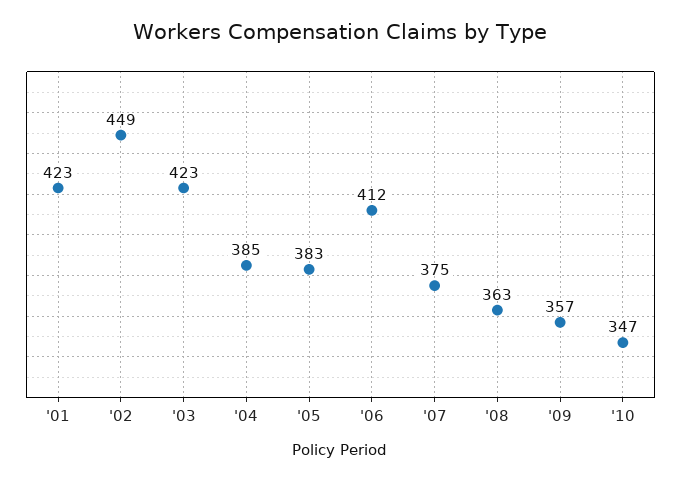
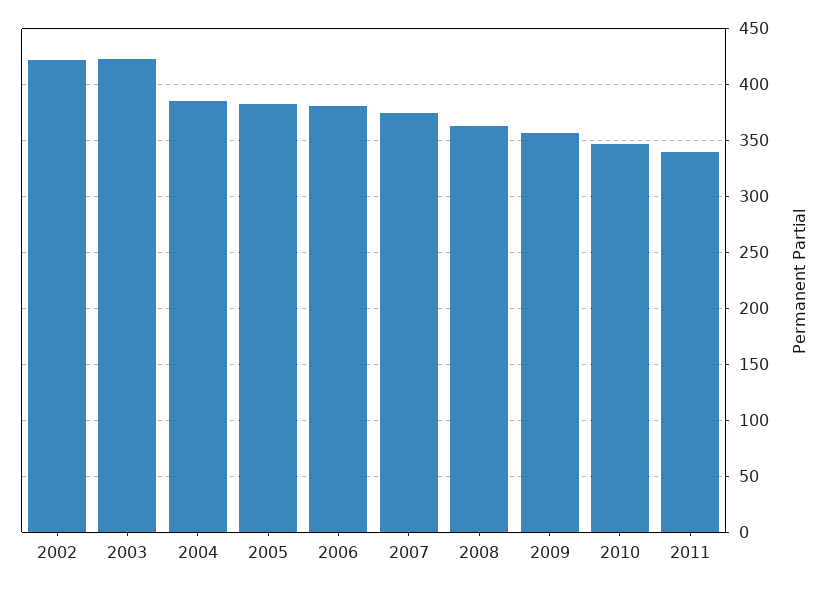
'01: 423 -> none
'02: 449 -> 420
'06: 412 -> 380
2011: none -> 340

